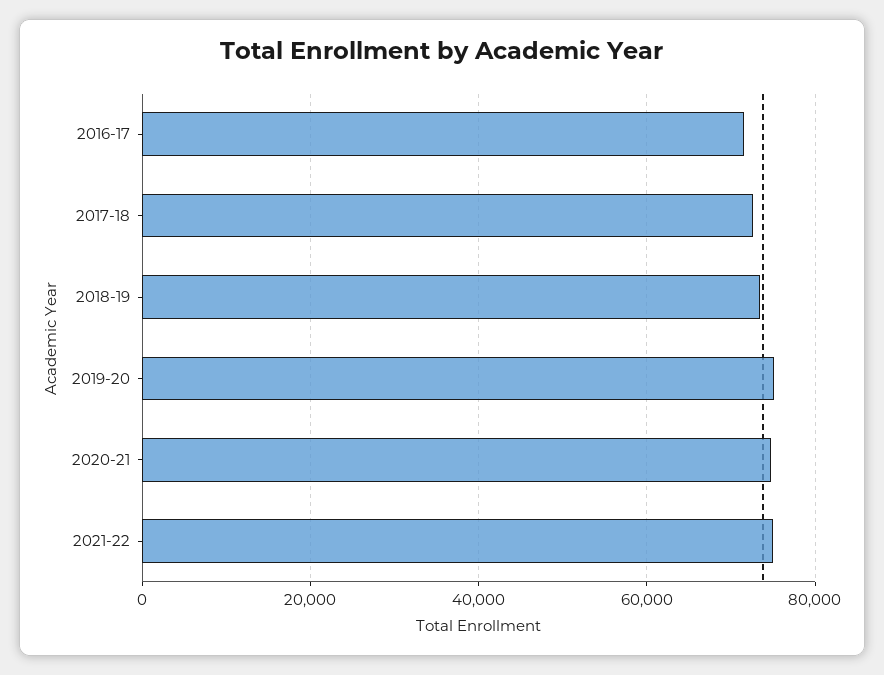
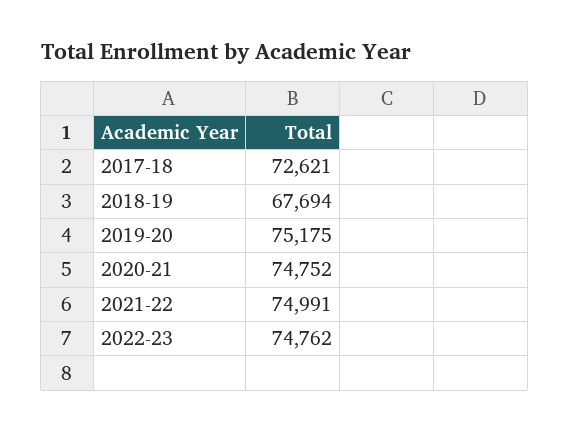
2016-17: 72000 -> none
2018-19: 74000 -> 67694
2022-23: none -> 74762

